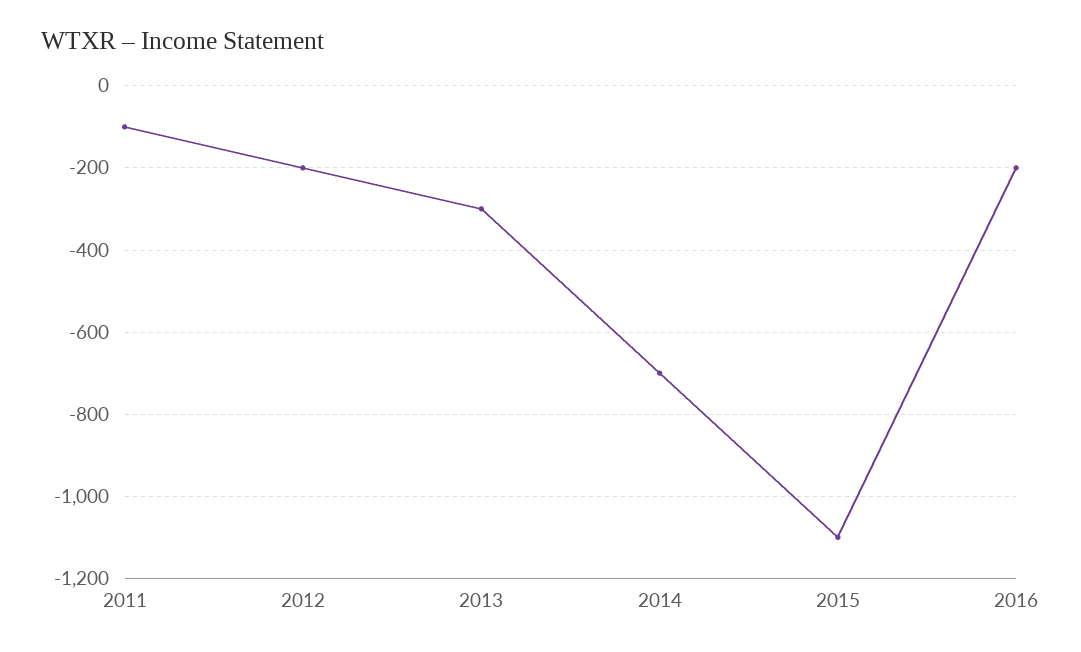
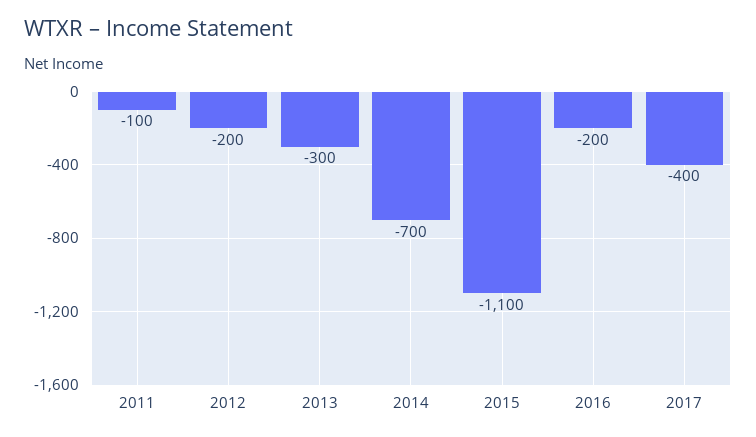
2017: none -> -400

